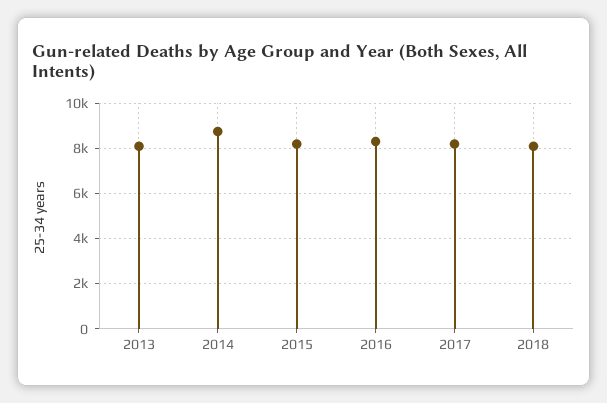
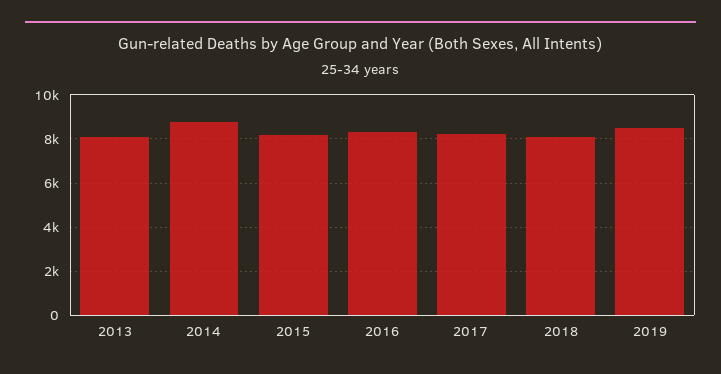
2019: none -> 8500

